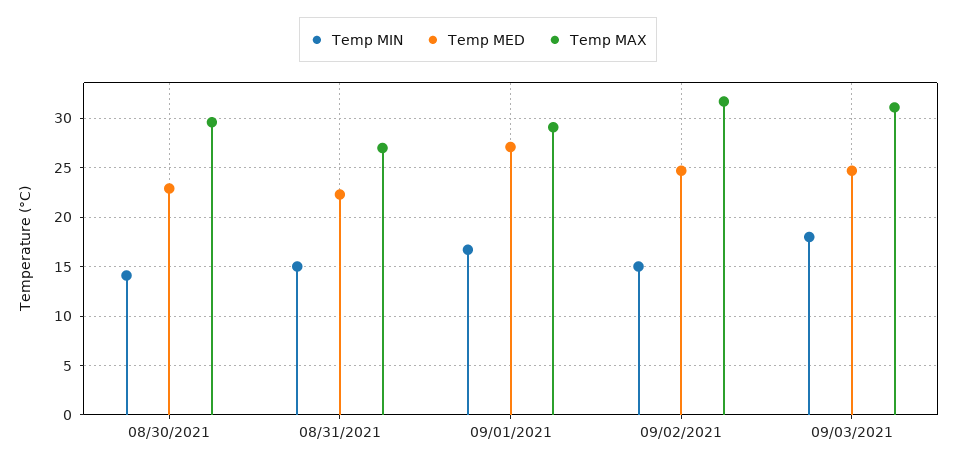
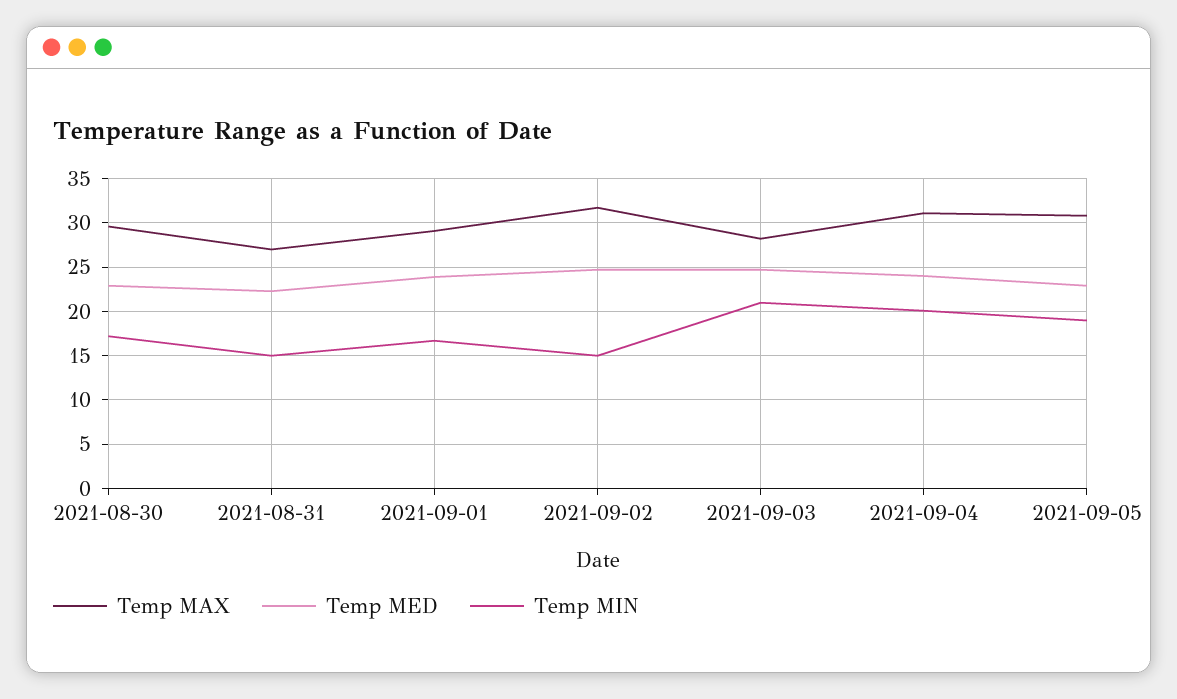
Temp MIN, 08/30/2021: 14 -> 17
Temp MED, 09/01/2021: 27 -> 24
Temp MIN, 09/03/2021: 18 -> 21
Temp MAX, 09/03/2021: 31 -> 28
Temp MAX, 2021-09-04: none -> 31
Temp MED, 2021-09-04: none -> 24
Temp MIN, 2021-09-04: none -> 20
Temp MAX, 2021-09-05: none -> 31
Temp MED, 2021-09-05: none -> 23
Temp MIN, 2021-09-05: none -> 19

